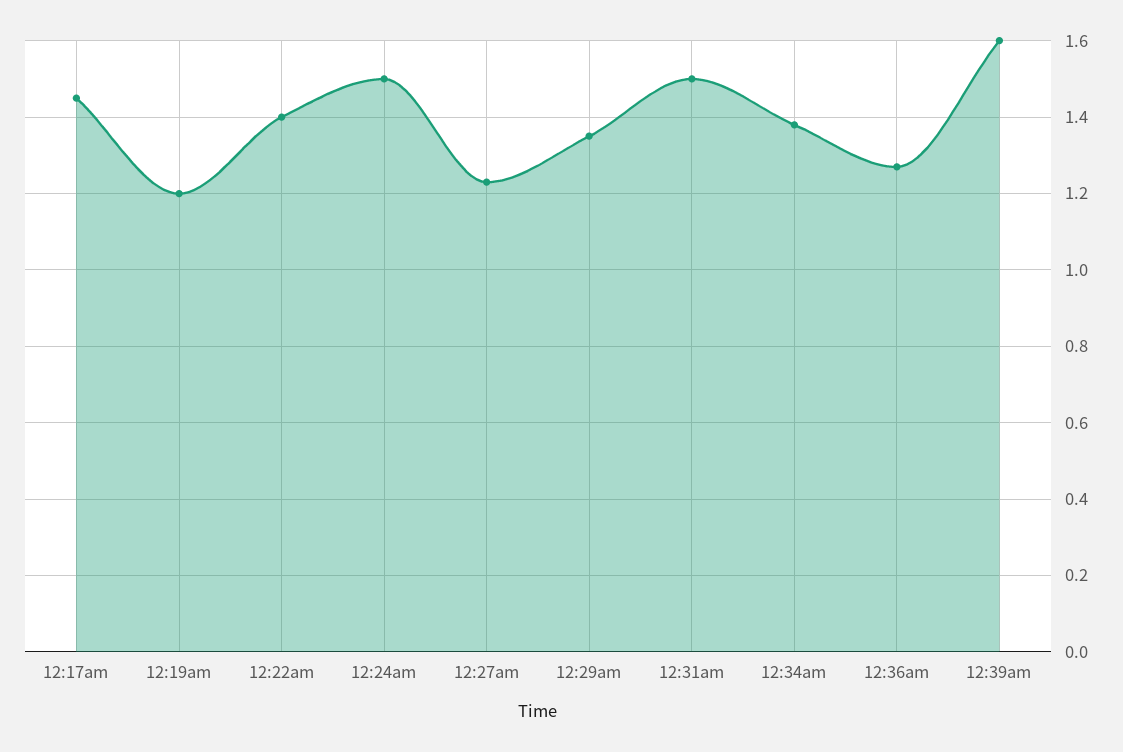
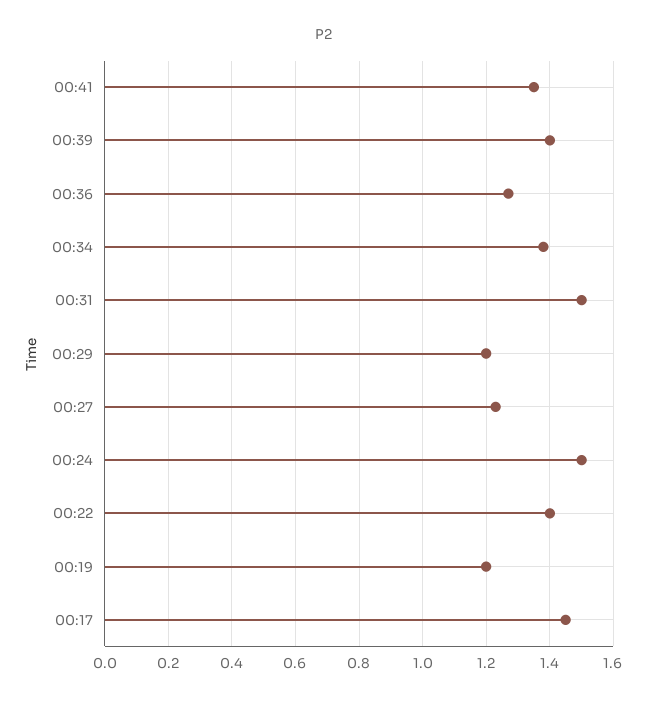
12:29am: 1.35 -> 1.2
12:39am: 1.6 -> 1.4
00:41: none -> 1.35

